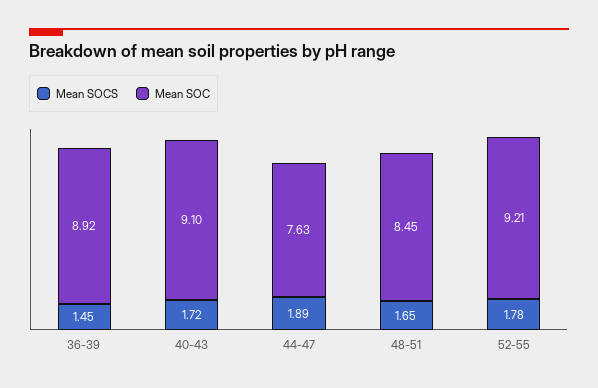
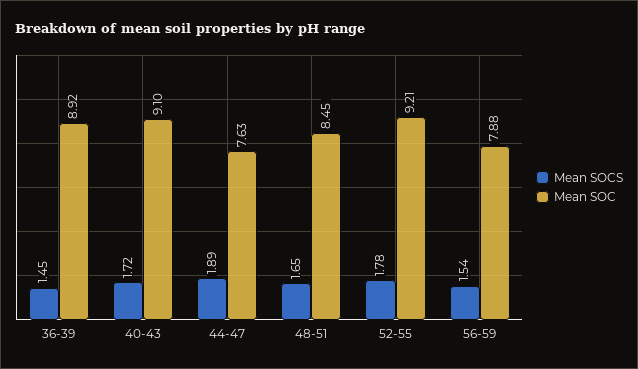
Mean SOCS, 56-59: none -> 1.54
Mean SOC, 56-59: none -> 7.88

